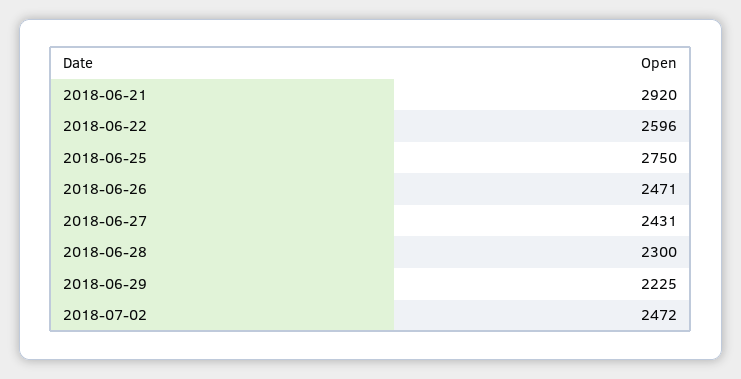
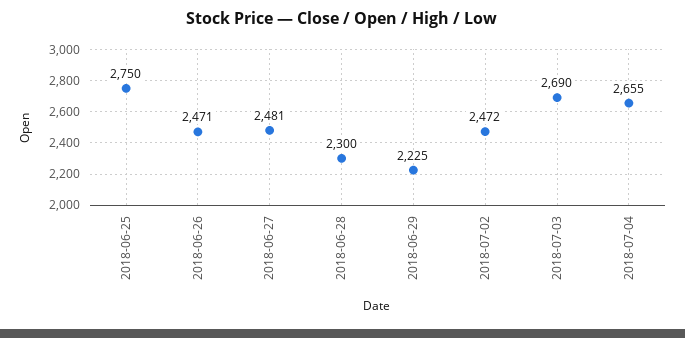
2018-06-21: 2920 -> none
2018-06-22: 2596 -> none
2018-06-27: 2431 -> 2481
2018-07-03: none -> 2690
2018-07-04: none -> 2655

